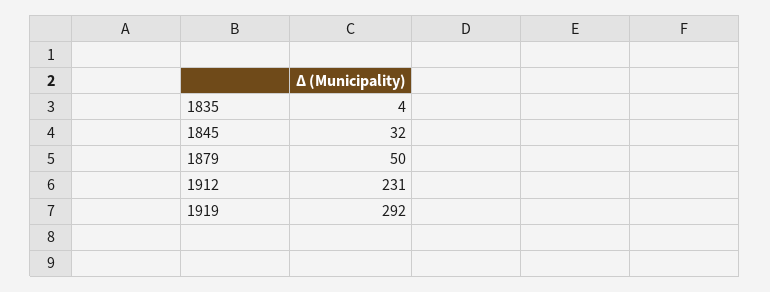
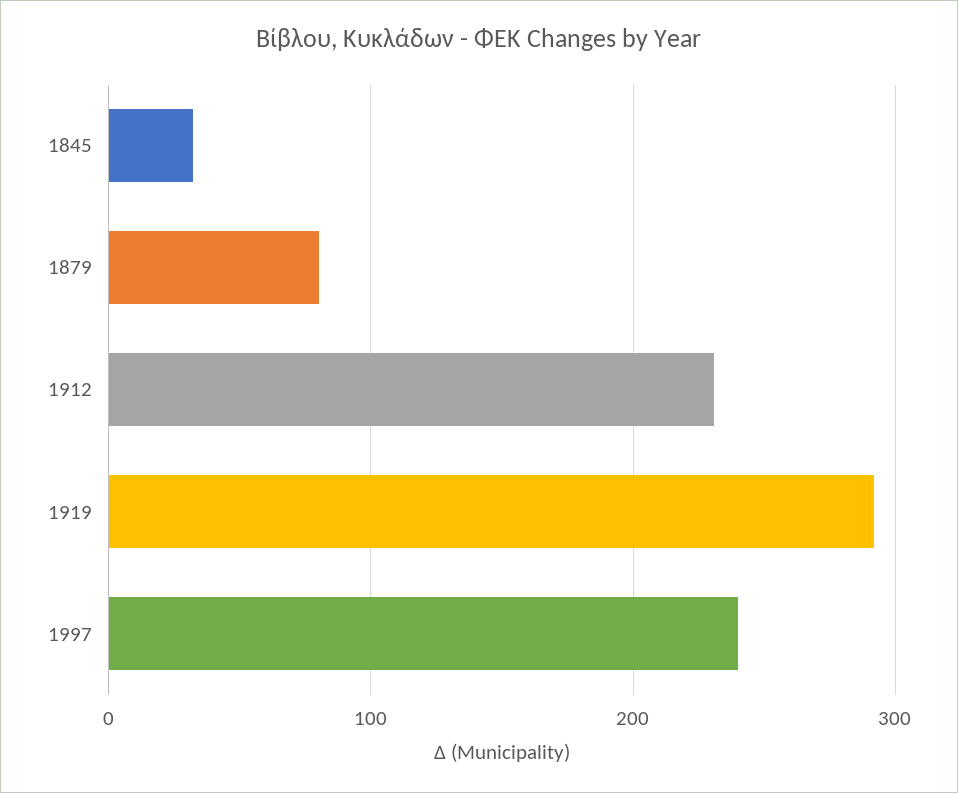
1835: 4 -> none
1879: 50 -> 80
1997: none -> 240

